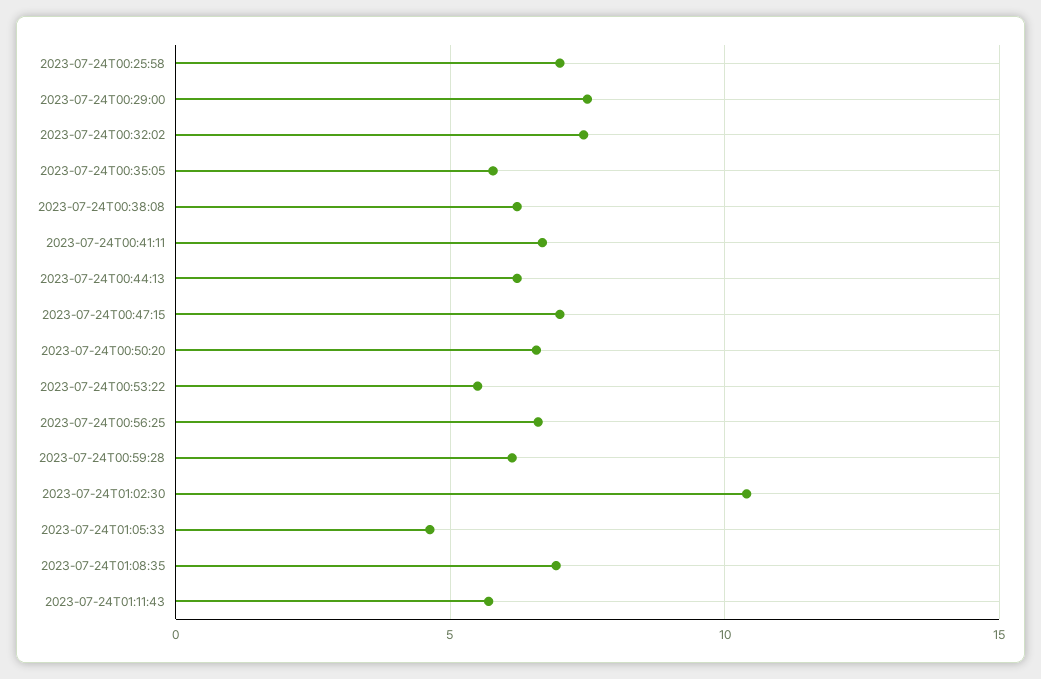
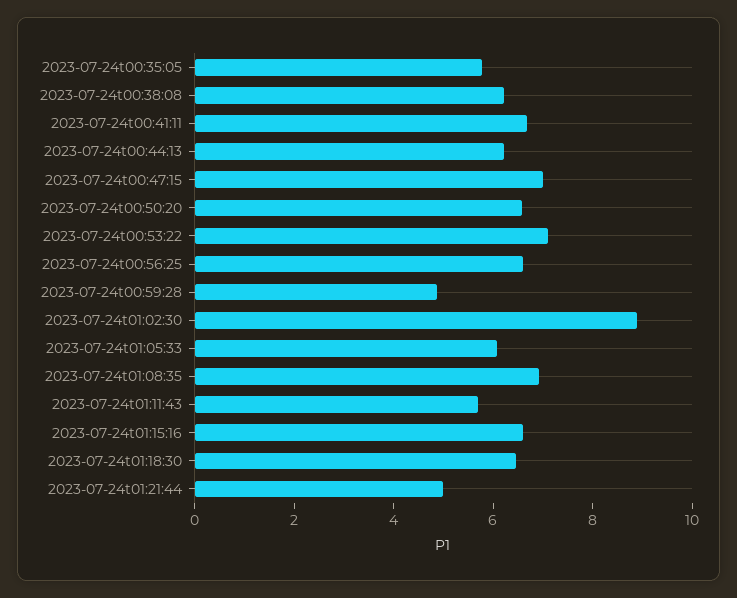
2023-07-24T00:25:58: 7 -> none
2023-07-24T00:29:00: 7.5 -> none
2023-07-24T00:32:02: 7.5 -> none
2023-07-24T00:53:22: 5.5 -> 7
2023-07-24T00:59:28: 6 -> 5
2023-07-24T01:02:30: 10.5 -> 9
2023-07-24T01:05:33: 4.5 -> 6
2023-07-24t01:15:16: none -> 6.5
2023-07-24t01:18:30: none -> 6.5
2023-07-24t01:21:44: none -> 5

